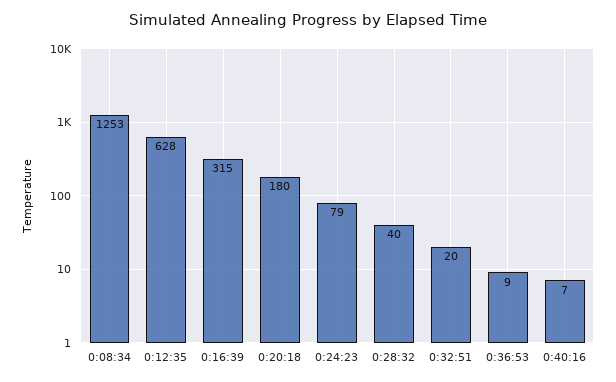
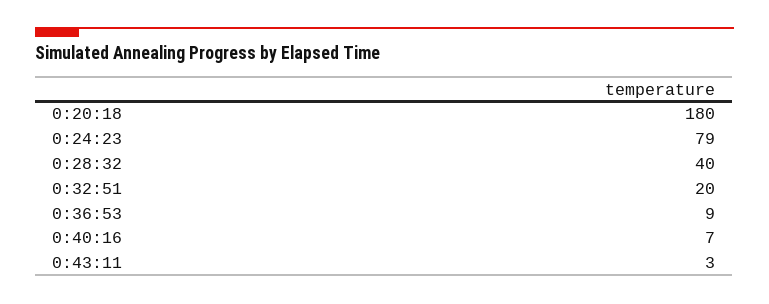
0:08:34: 1253 -> none
0:12:35: 628 -> none
0:16:39: 315 -> none
0:43:11: none -> 3

